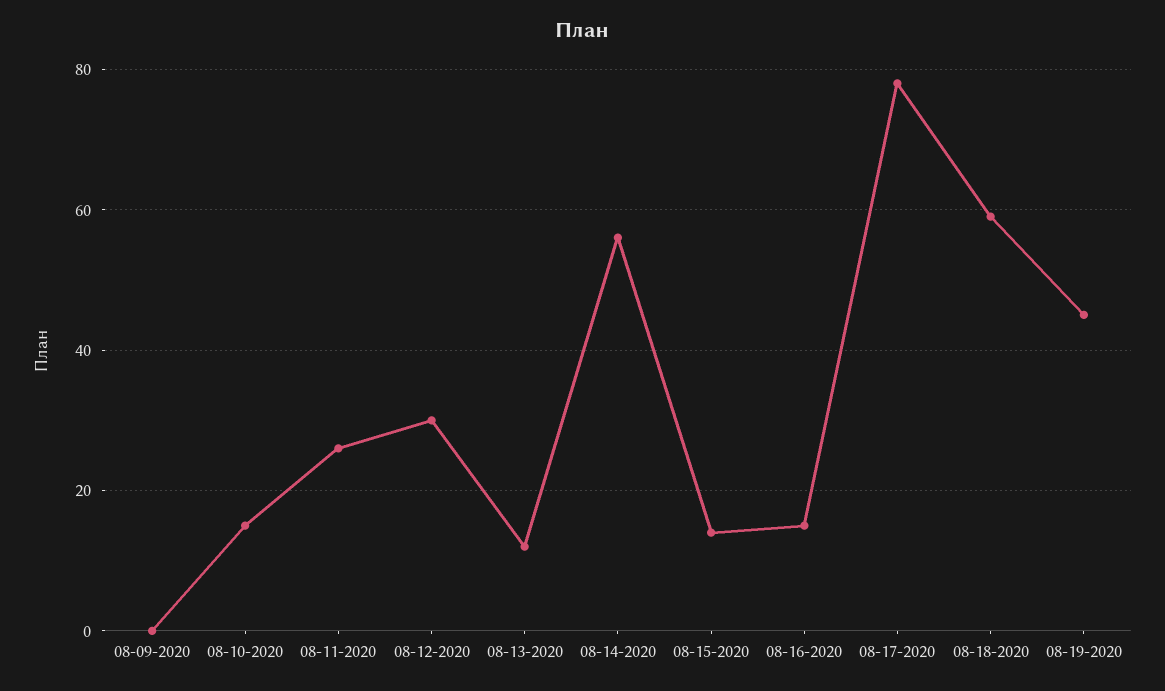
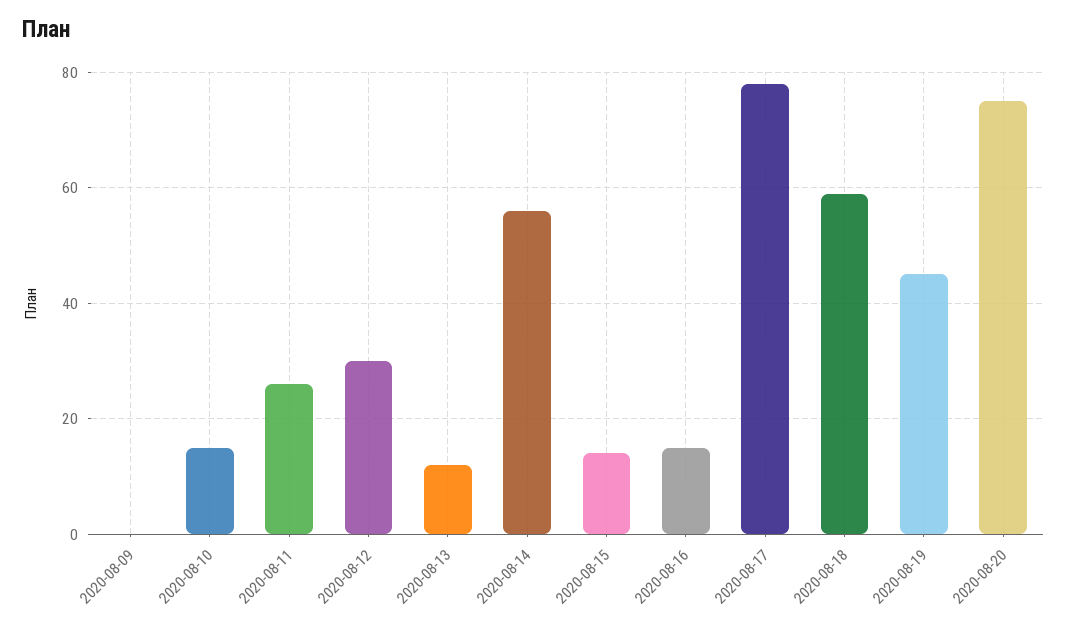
2020-08-20: none -> 75

